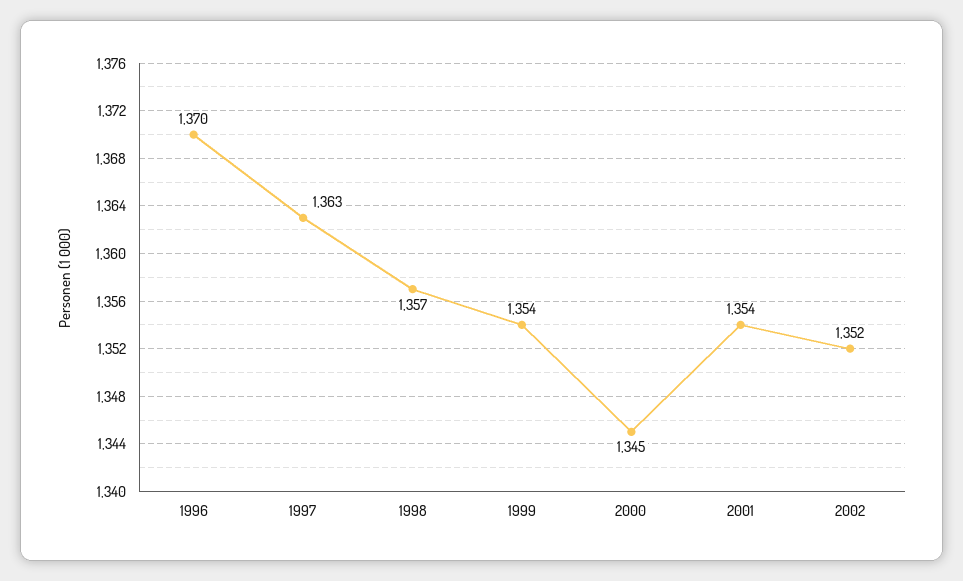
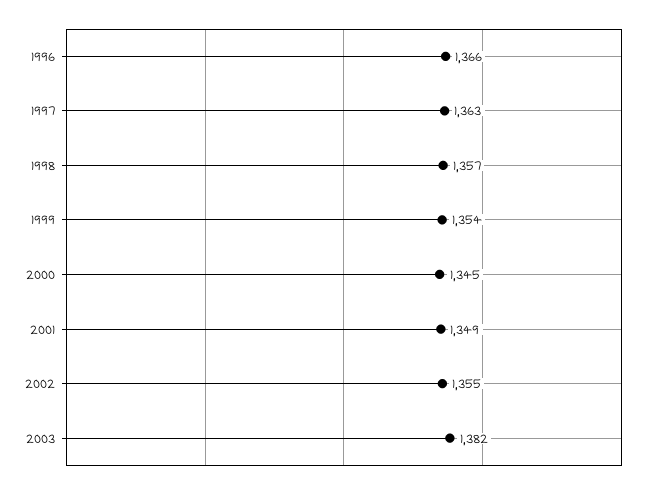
1996: 1370 -> 1366
2001: 1354 -> 1349
2002: 1352 -> 1355
2003: none -> 1382

